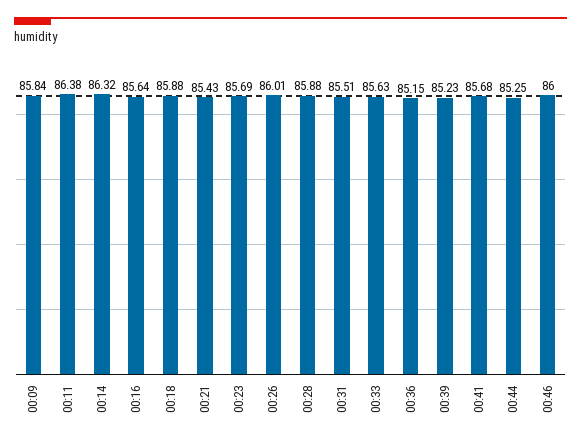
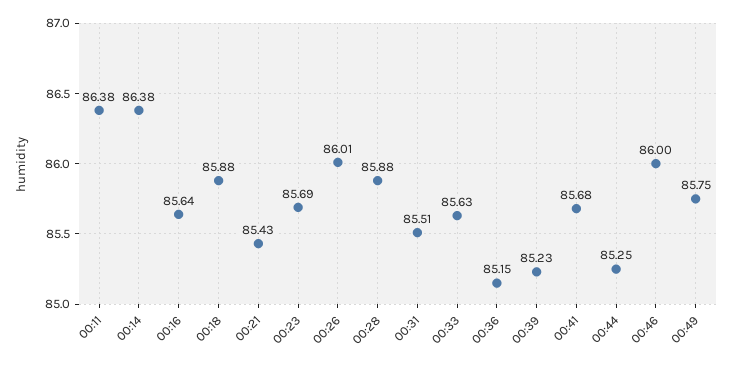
00:09: 85.84 -> none
00:14: 86.32 -> 86.38
00:49: none -> 85.75

